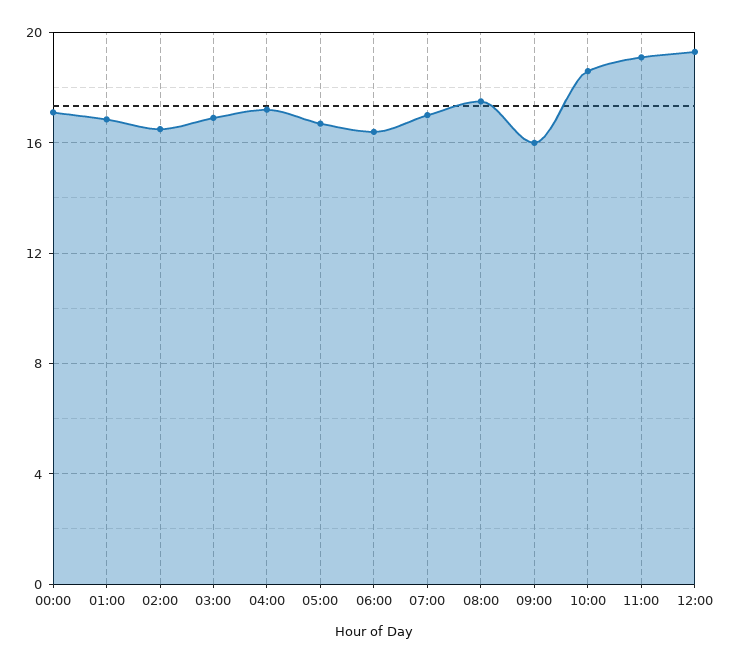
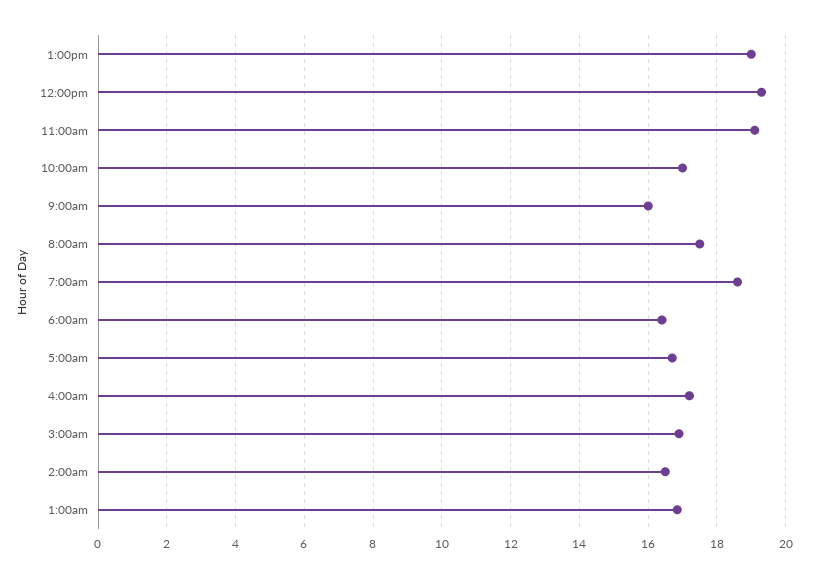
00:00: 17 -> none
07:00: 17 -> 18.6
10:00: 18.5 -> 17
1:00pm: none -> 19

